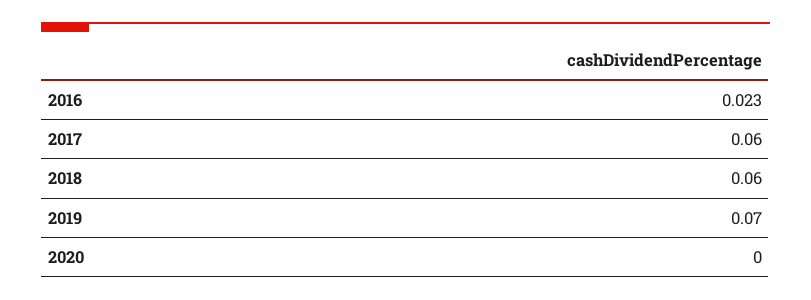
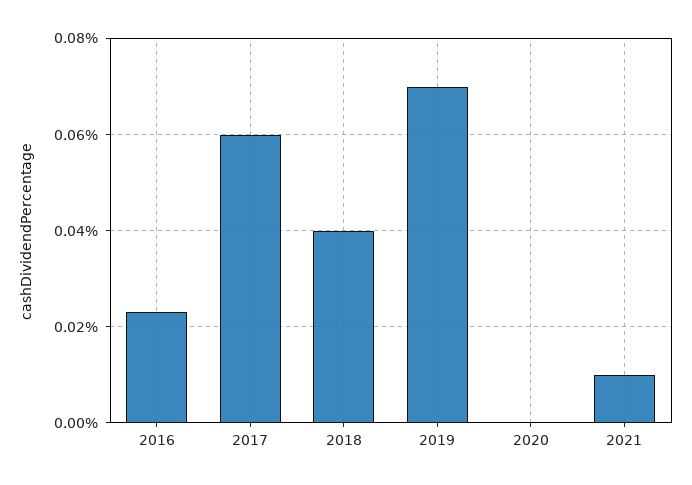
2018: 0.06 -> 0.04
2021: none -> 0.01

